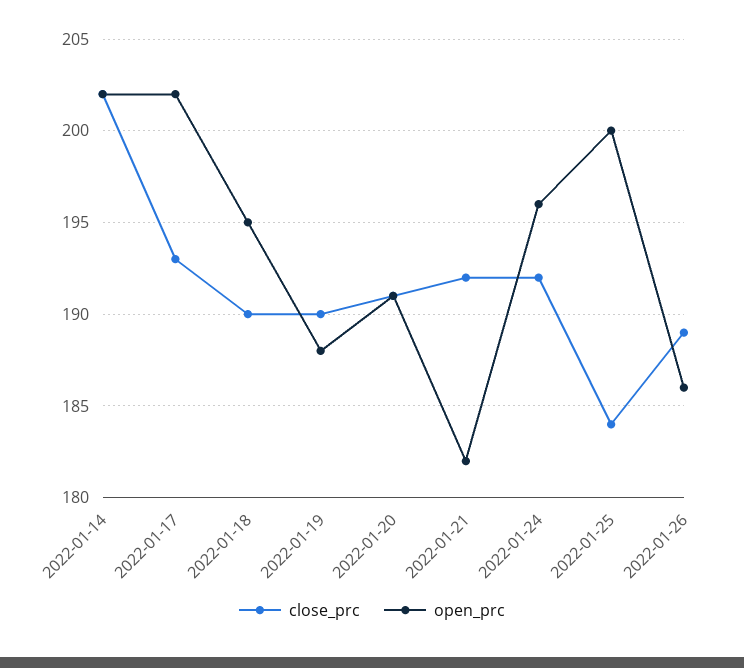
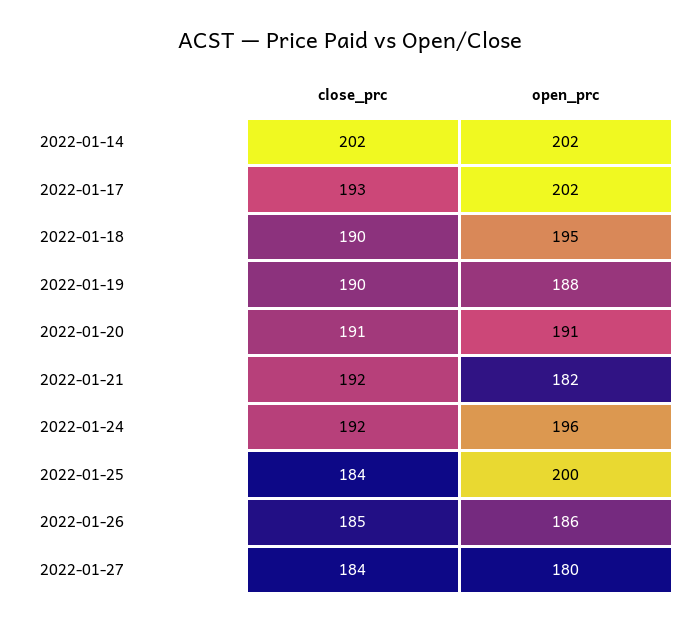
close_prc, 2022-01-26: 189 -> 185
close_prc, 2022-01-27: none -> 184
open_prc, 2022-01-27: none -> 180

